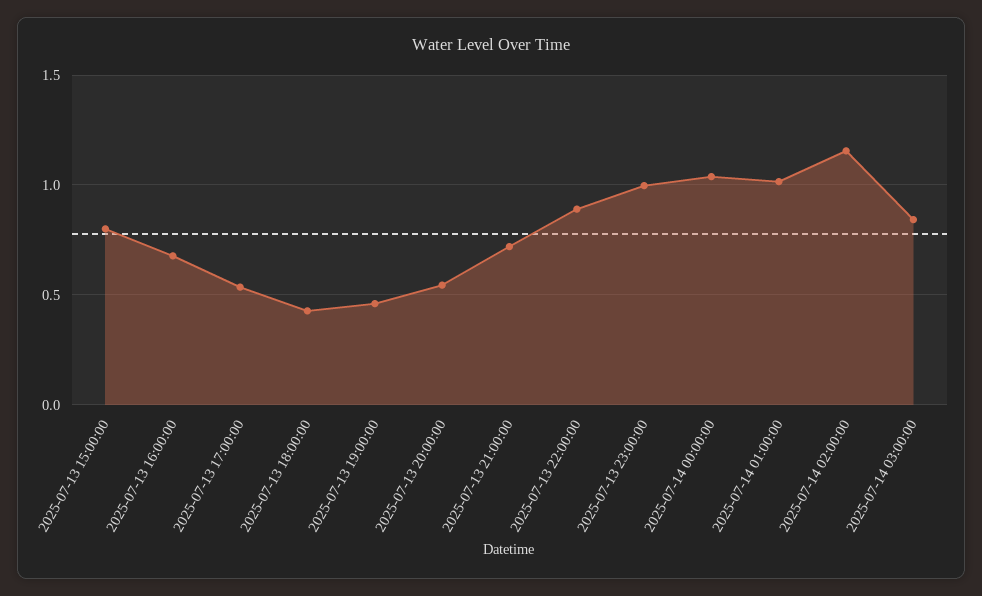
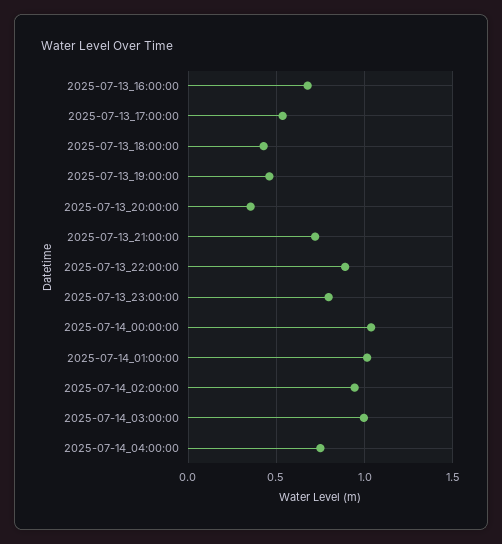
2025-07-13 15:00:00: 0.8 -> none
2025-07-13 20:00:00: 0.55 -> 0.35
2025-07-13 23:00:00: 1 -> 0.8
2025-07-14 02:00:00: 1.15 -> 0.95
2025-07-14 03:00:00: 0.85 -> 1
2025-07-14_04:00:00: none -> 0.75

